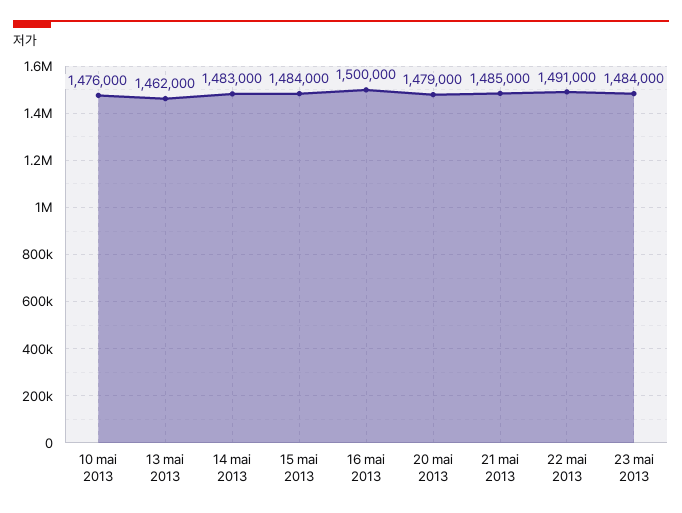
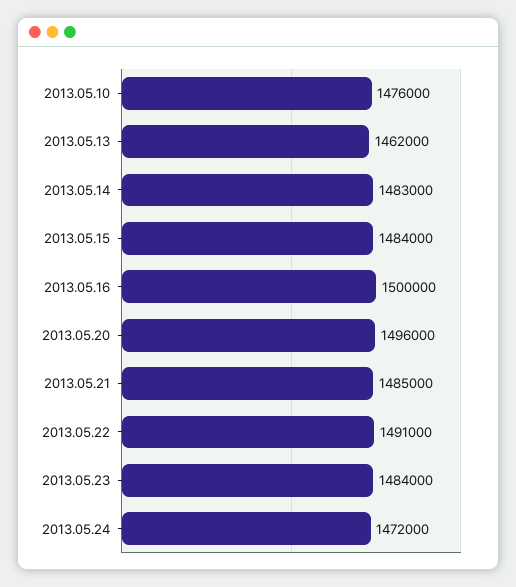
20 mai 2013: 1479000 -> 1496000
2013.05.24: none -> 1472000

